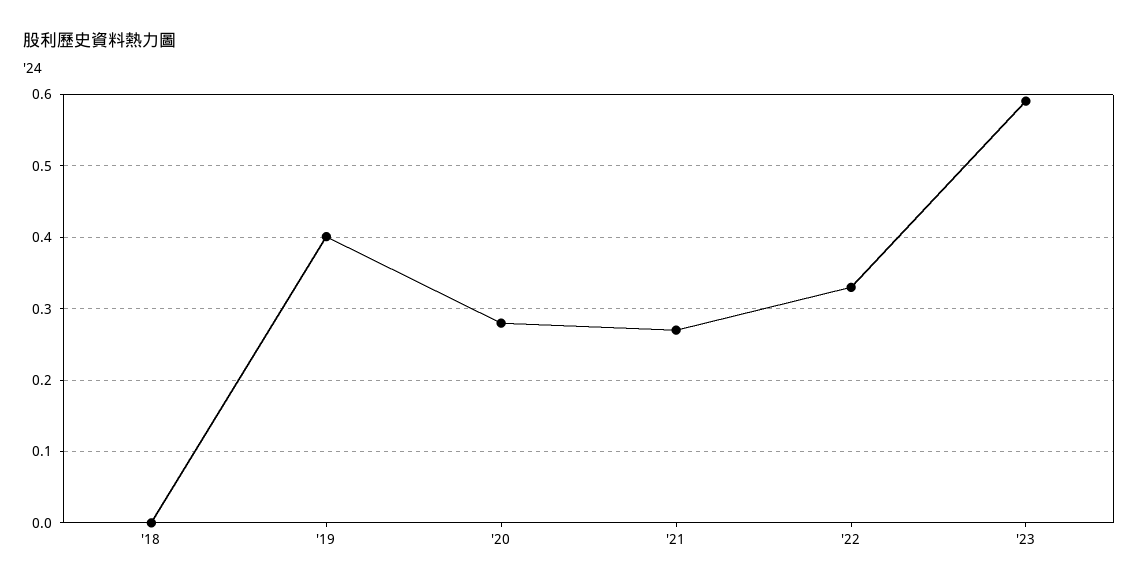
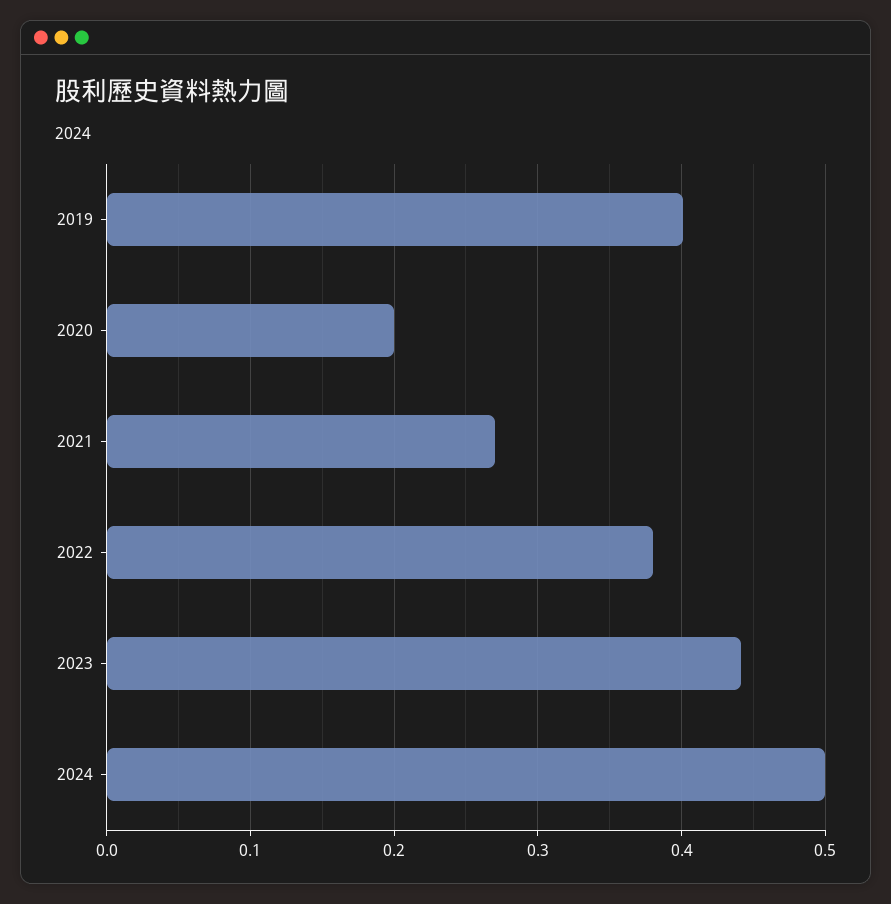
'18: 0 -> none
'20: 0.28 -> 0.2
'22: 0.33 -> 0.38
'23: 0.59 -> 0.44
2024: none -> 0.5

